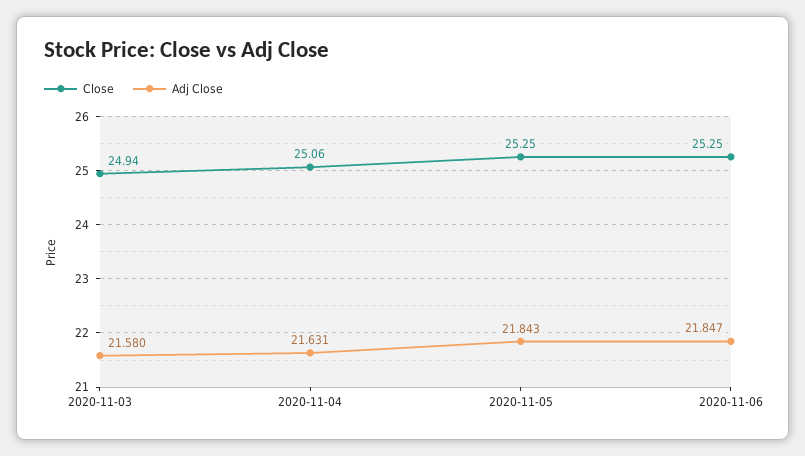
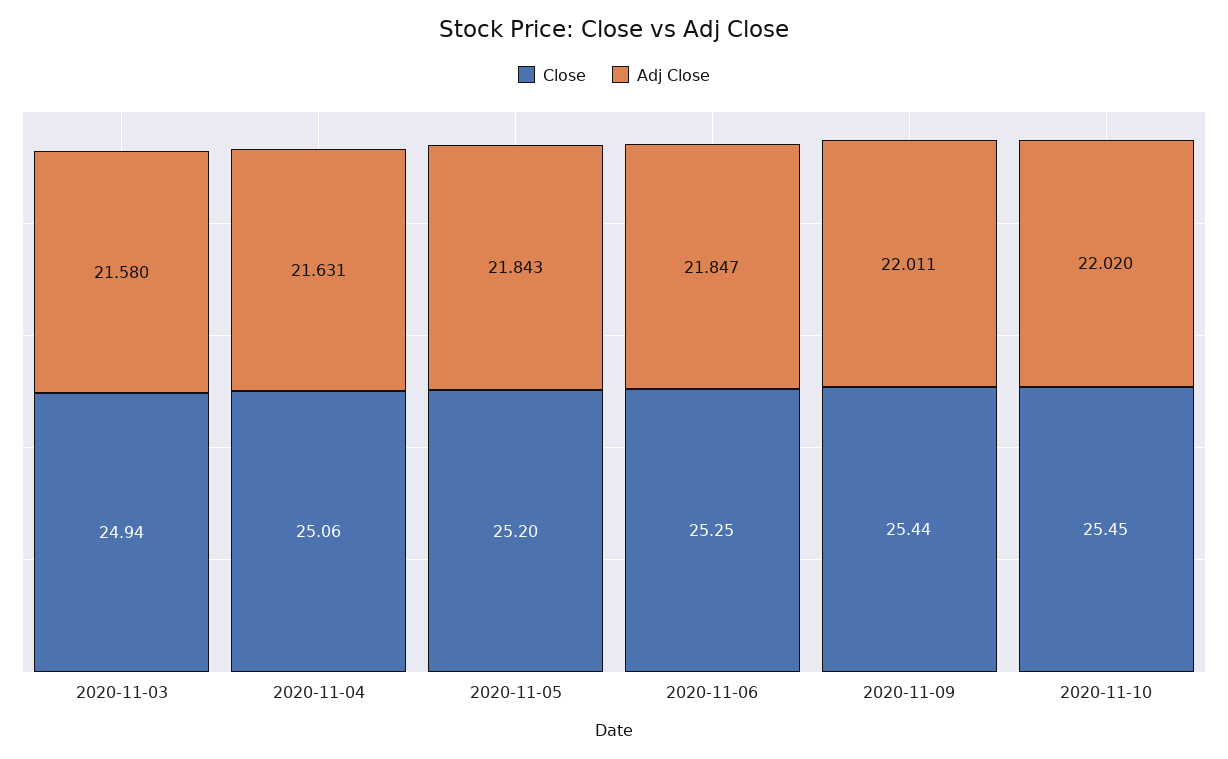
Close, 2020-11-05: 25.25 -> 25.2
Close, 2020-11-09: none -> 25.44
Adj Close, 2020-11-09: none -> 22.011
Close, 2020-11-10: none -> 25.45
Adj Close, 2020-11-10: none -> 22.02

